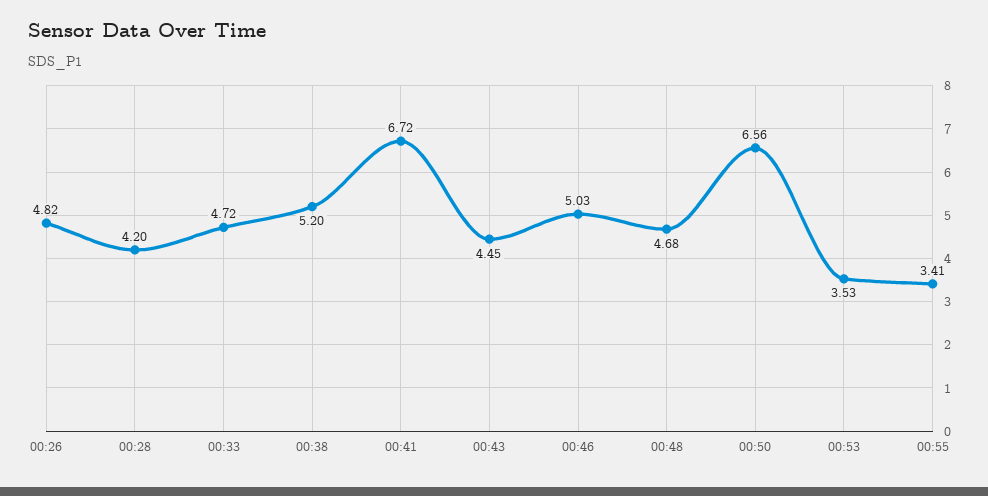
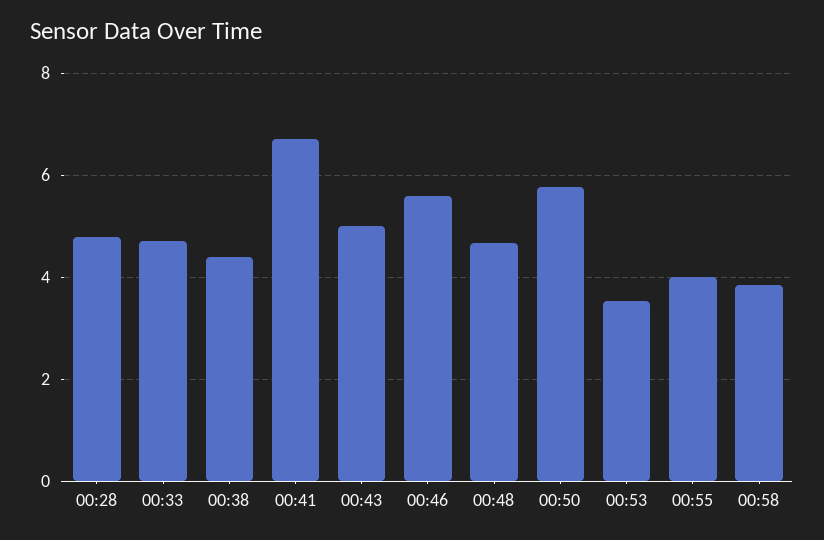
00:26: 4.82 -> none
00:28: 4.2 -> 4.8
00:38: 5.2 -> 4.4
00:43: 4.45 -> 5
00:46: 5.03 -> 5.6
00:50: 6.56 -> 5.8
00:55: 3.41 -> 4
00:58: none -> 3.8

